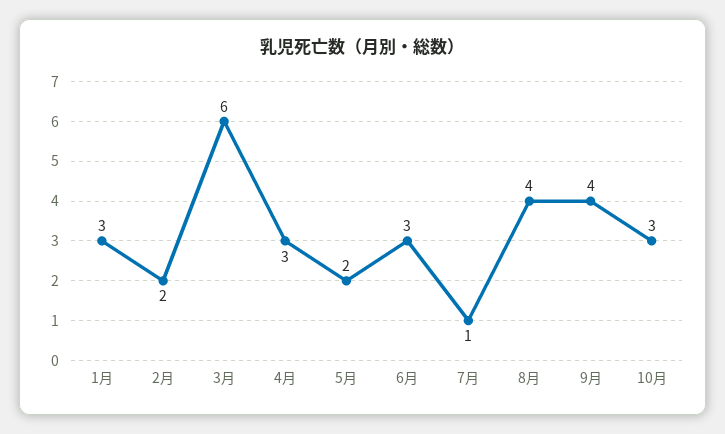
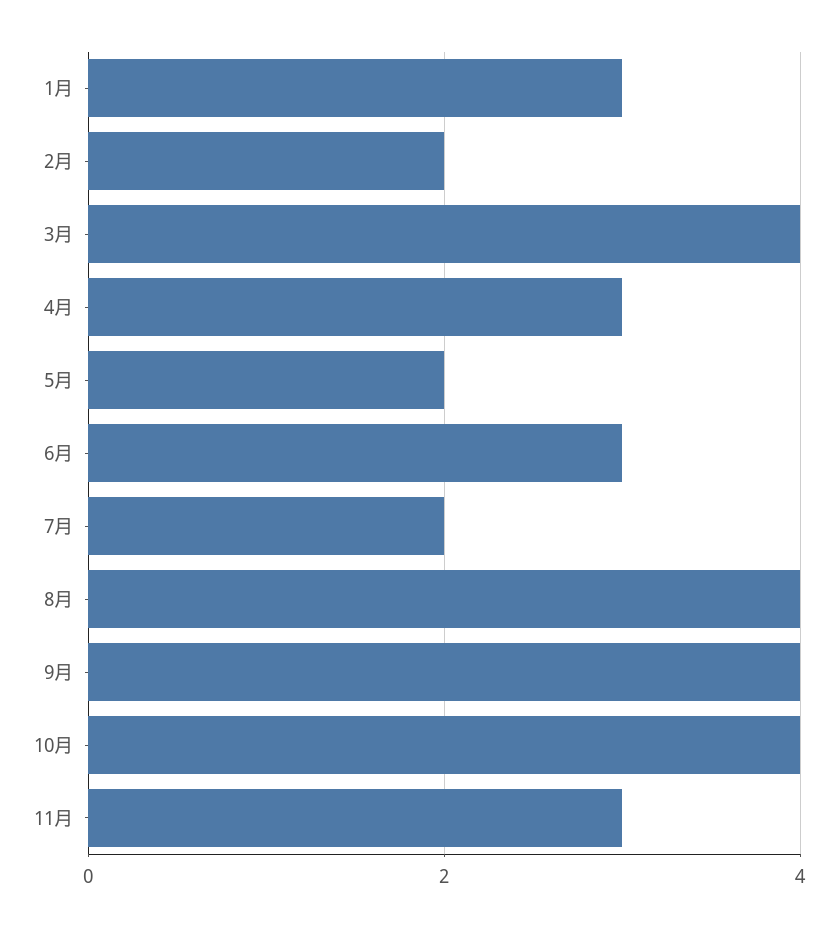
3月: 6 -> 4
7月: 1 -> 2
10月: 3 -> 4
11月: none -> 3

